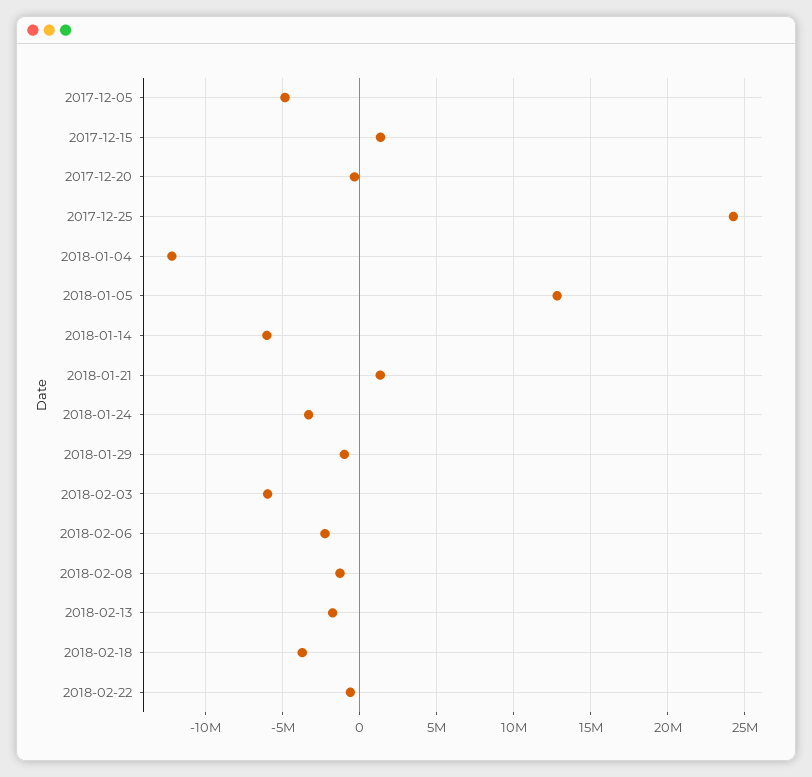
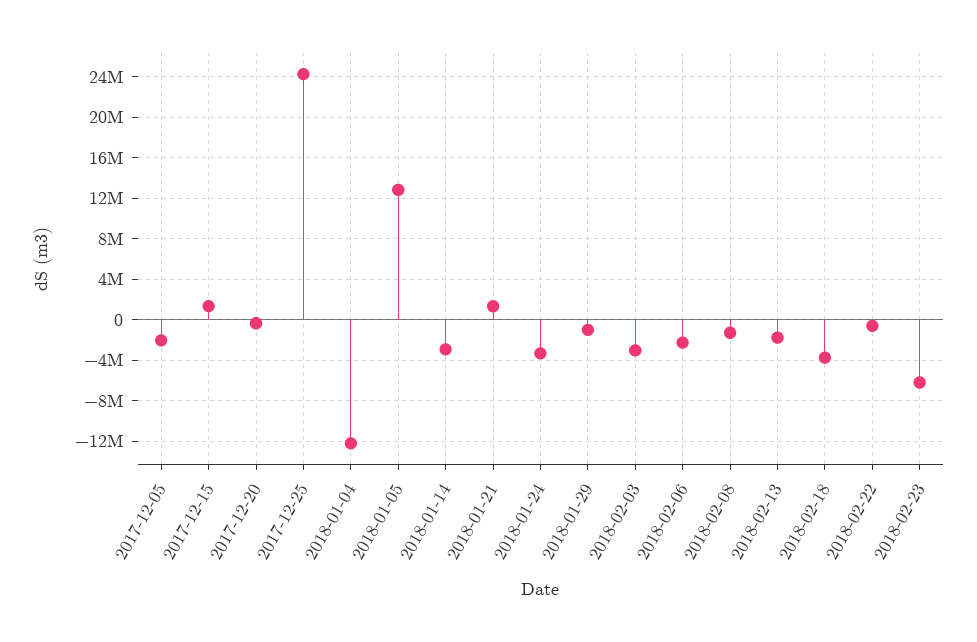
2017-12-05: -5000000 -> -2000000
2018-01-14: -6000000 -> -3000000
2018-02-03: -6000000 -> -3000000
2018-02-23: none -> -6000000

